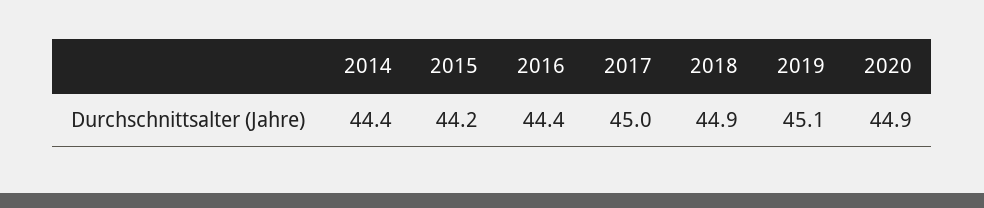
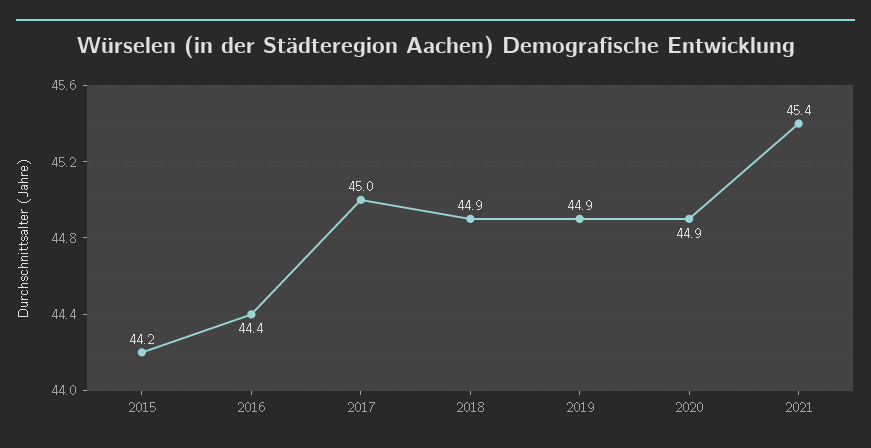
2014: 44.4 -> none
2019: 45.1 -> 44.9
2021: none -> 45.4

